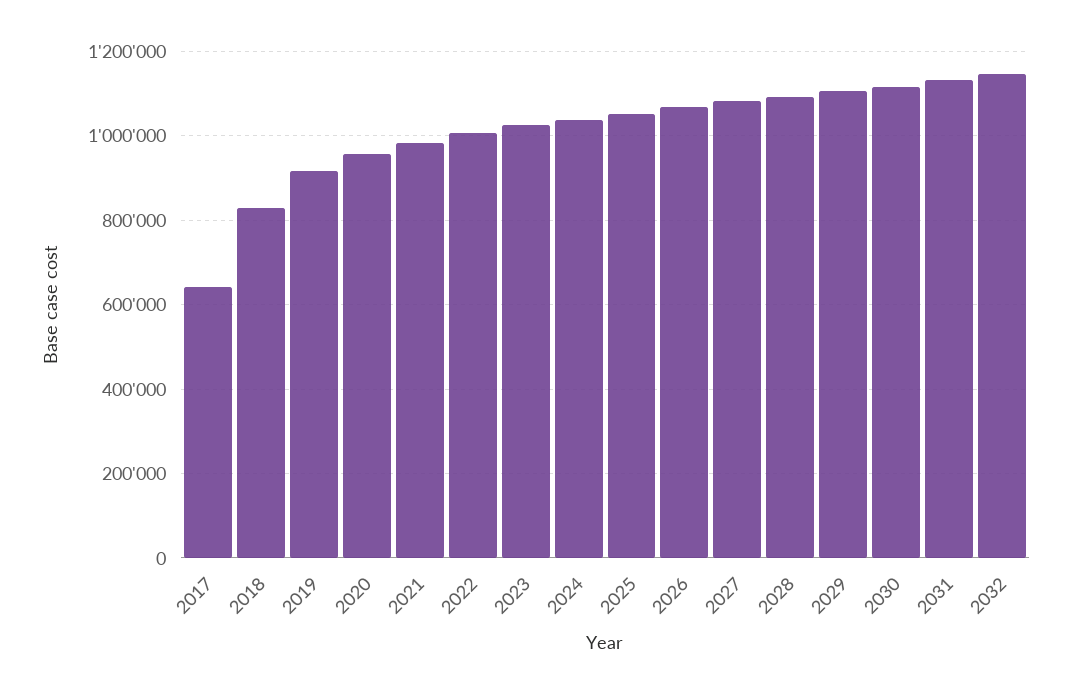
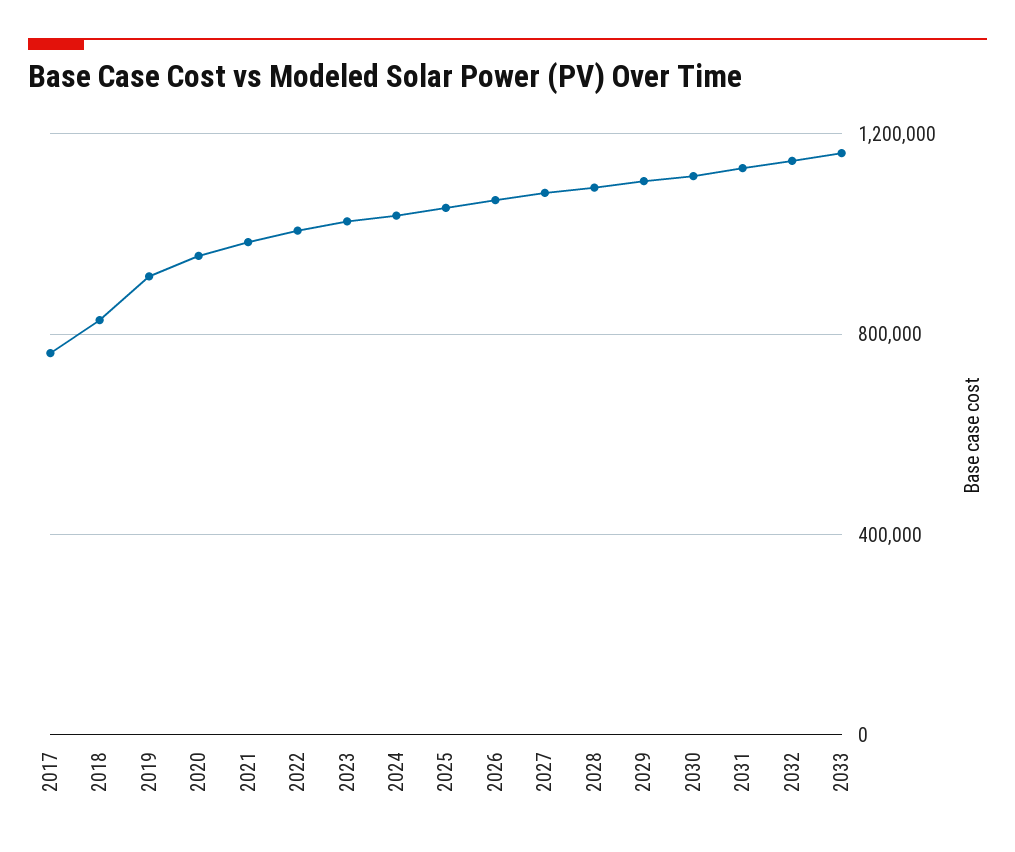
2017: 640000 -> 750000
2033: none -> 1150000

